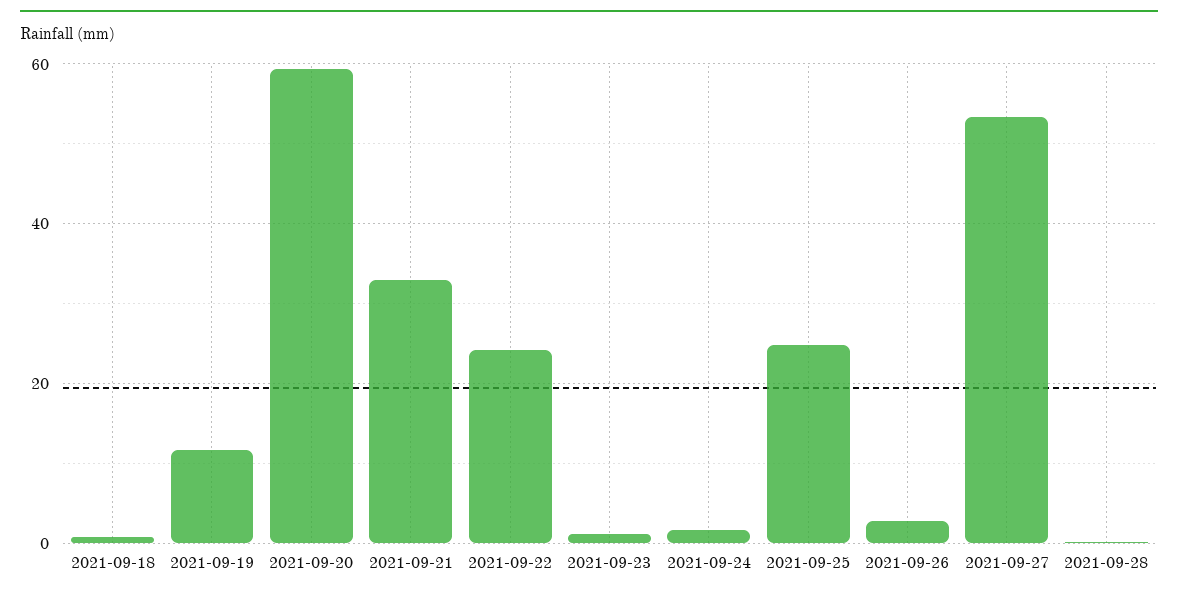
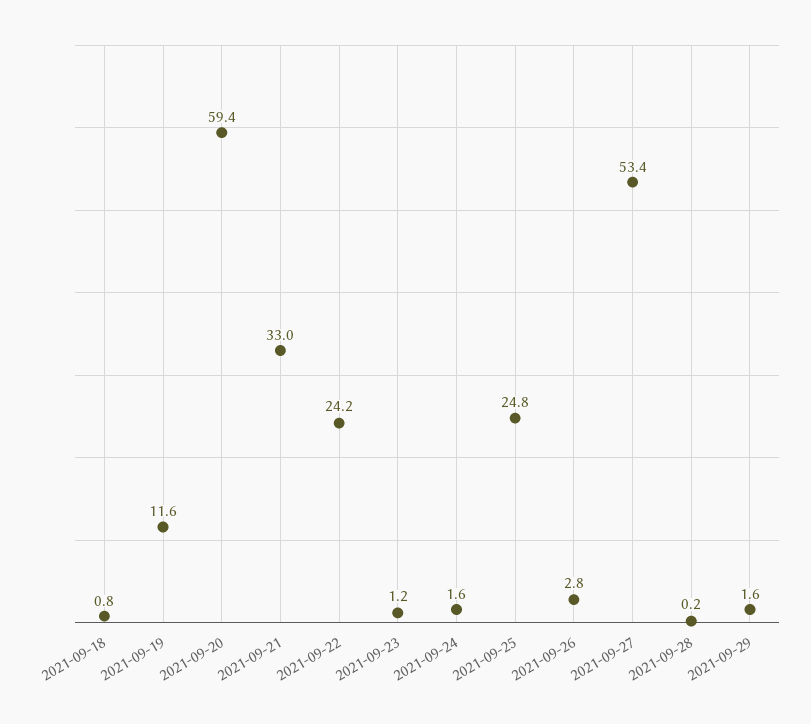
2021-09-29: none -> 1.6

